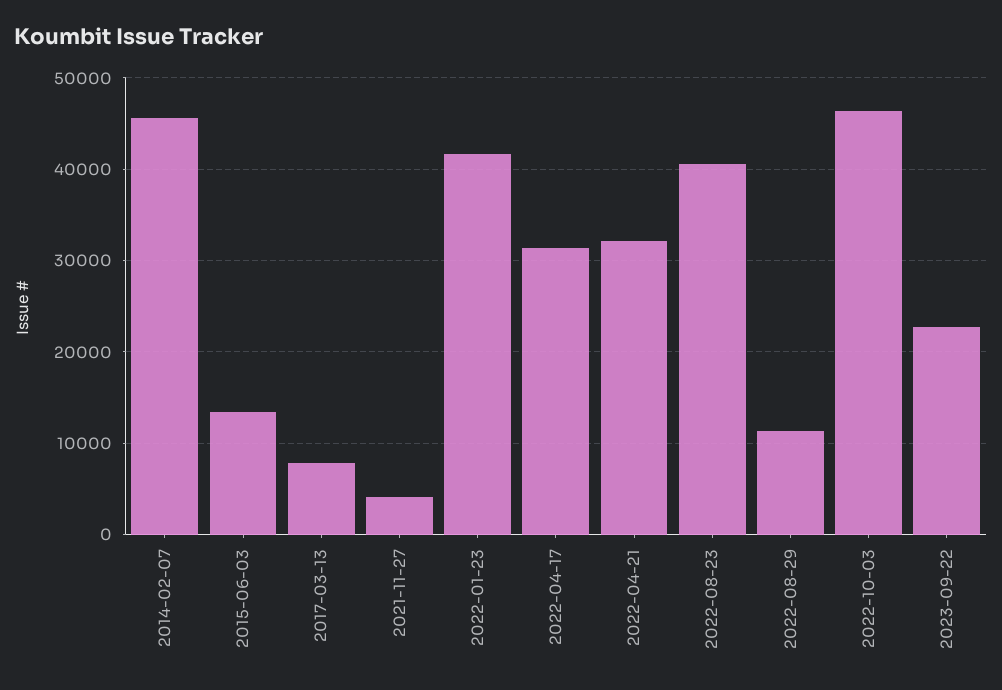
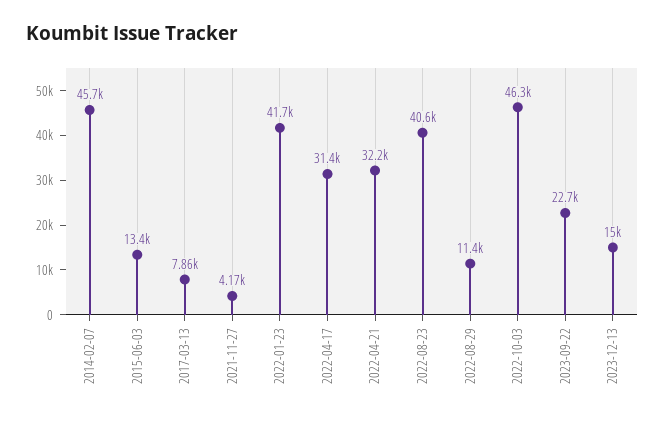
2023-12-13: none -> 15000

